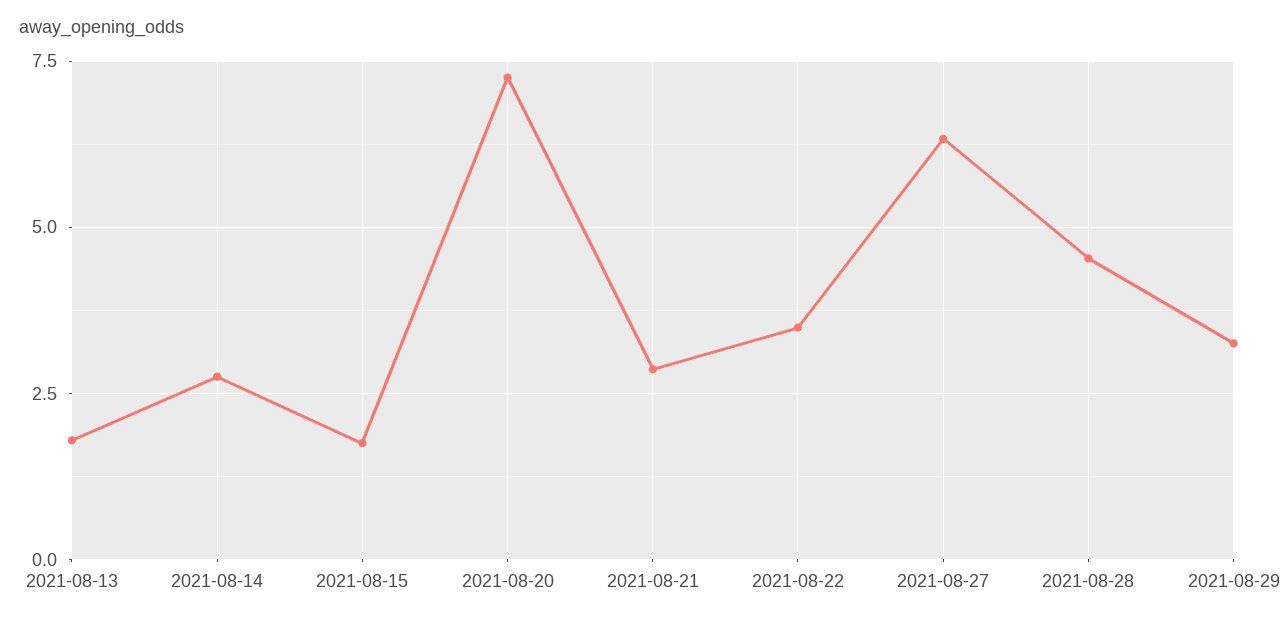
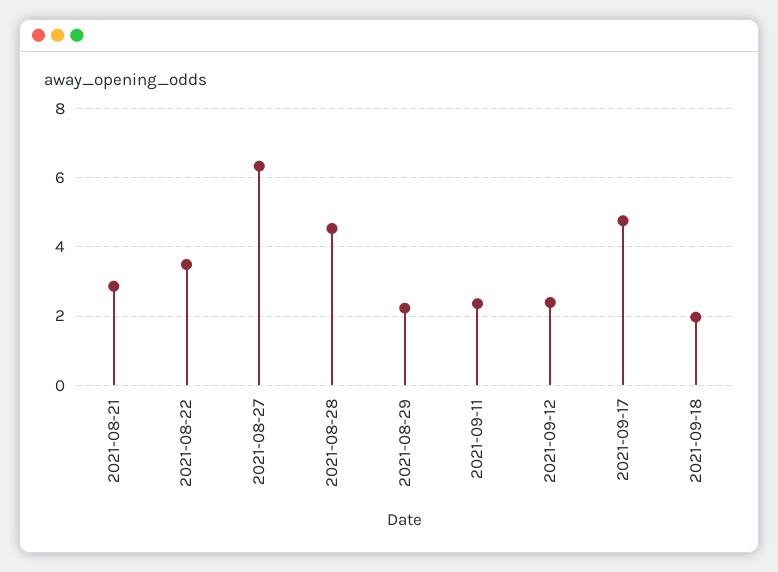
2021-08-13: 1.75 -> none
2021-08-14: 2.75 -> none
2021-08-15: 1.75 -> none
2021-08-20: 7.25 -> none
2021-08-29: 3.25 -> 2.2
2021-09-11: none -> 2.4
2021-09-12: none -> 2.4
2021-09-17: none -> 4.8
2021-09-18: none -> 2

